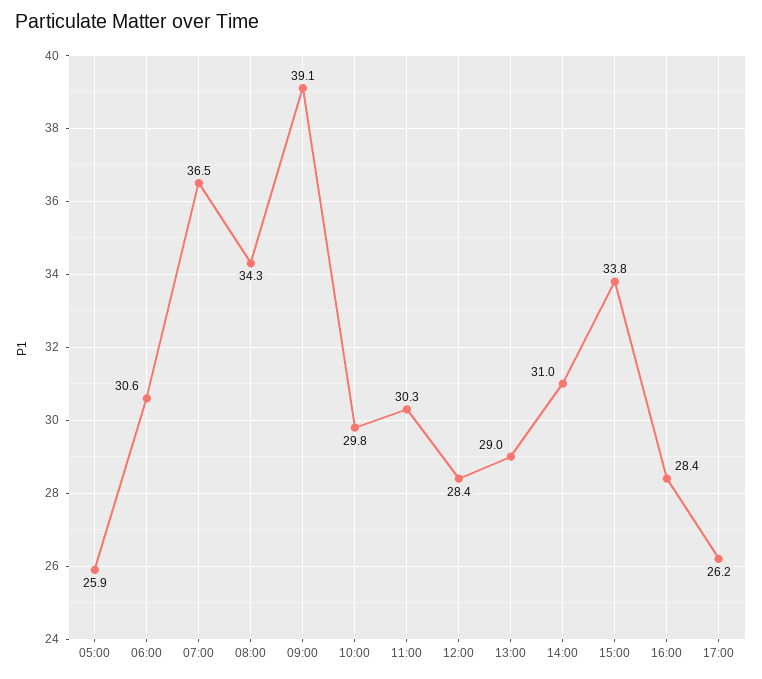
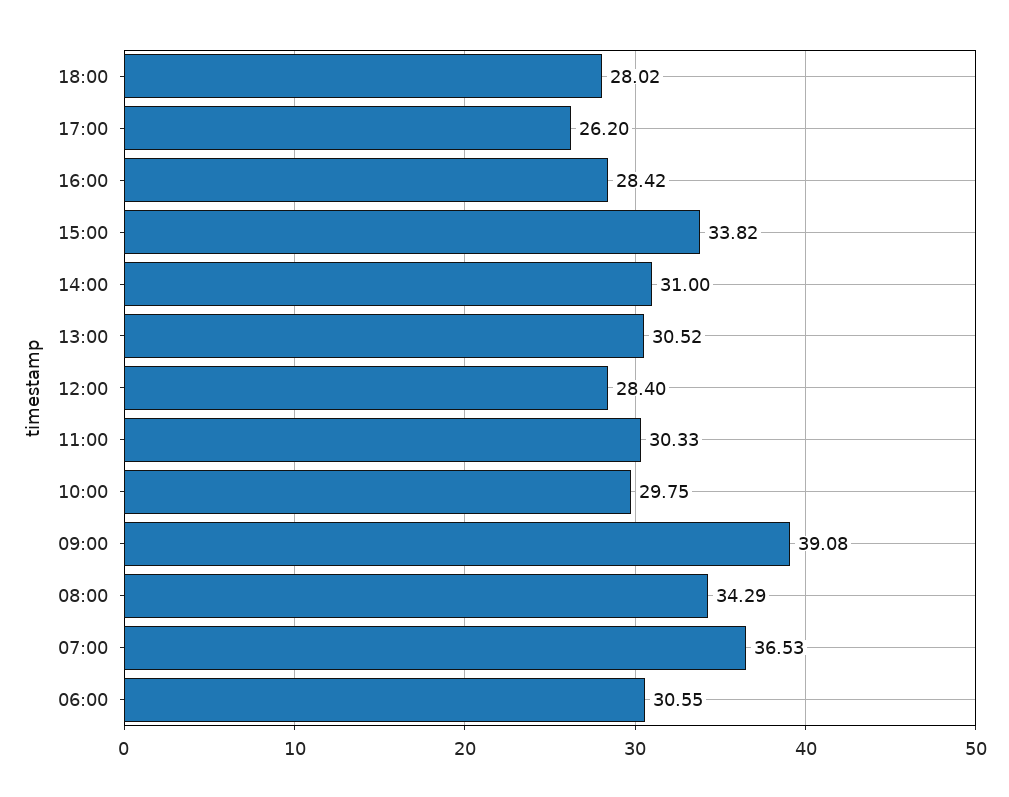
05:00: 25.9 -> none
13:00: 29 -> 30.52
18:00: none -> 28.02

